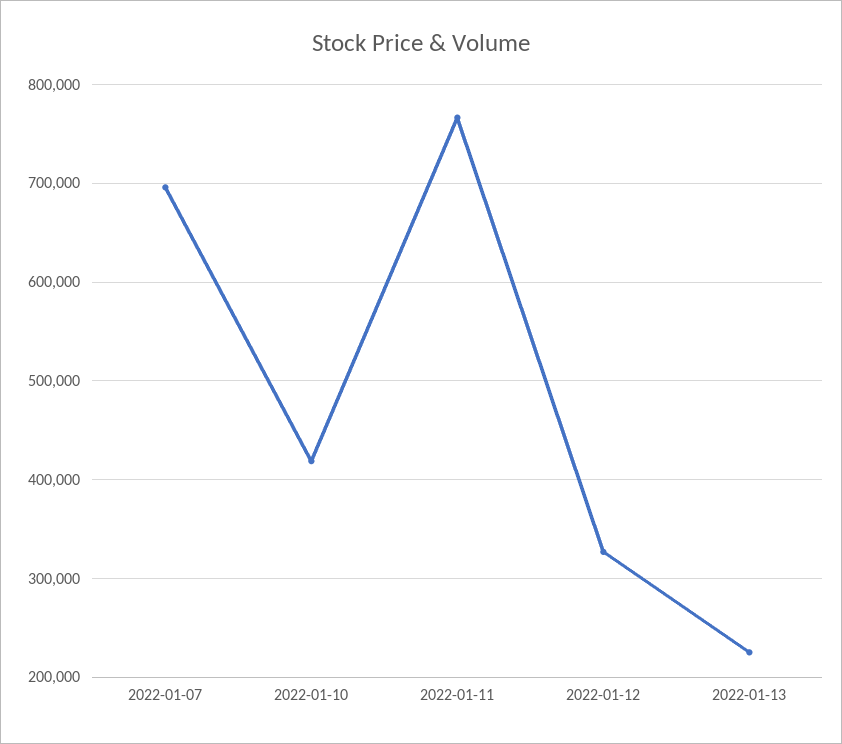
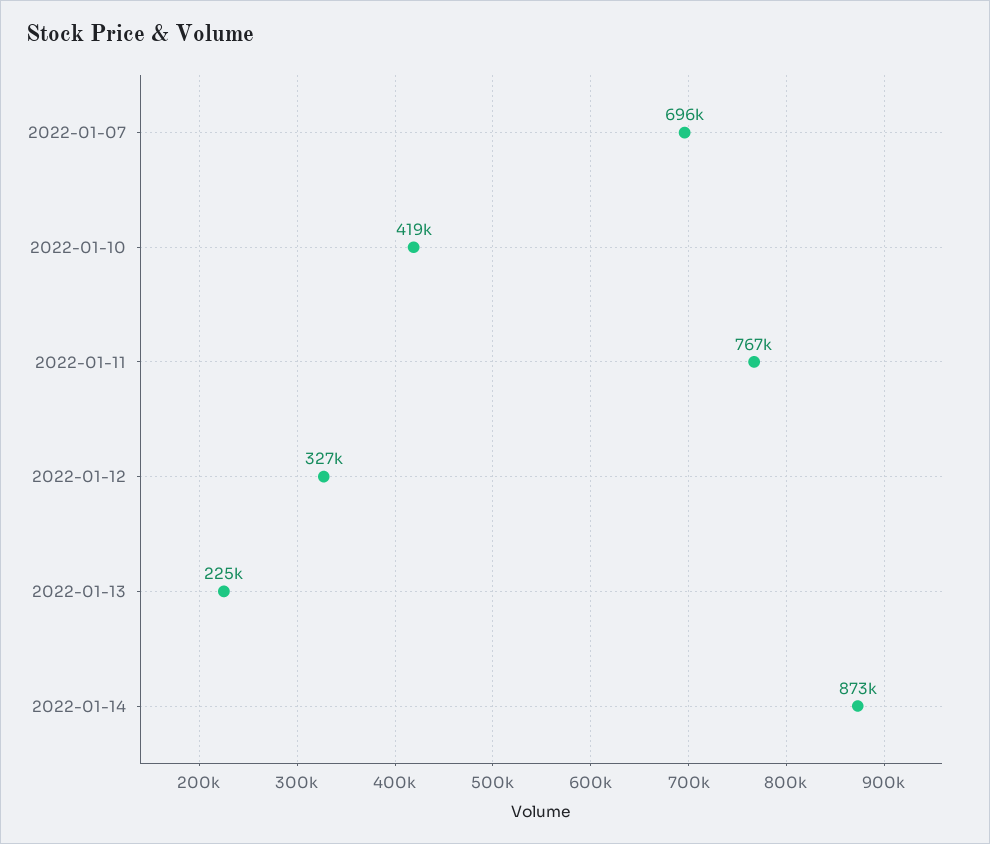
2022-01-14: none -> 873000

